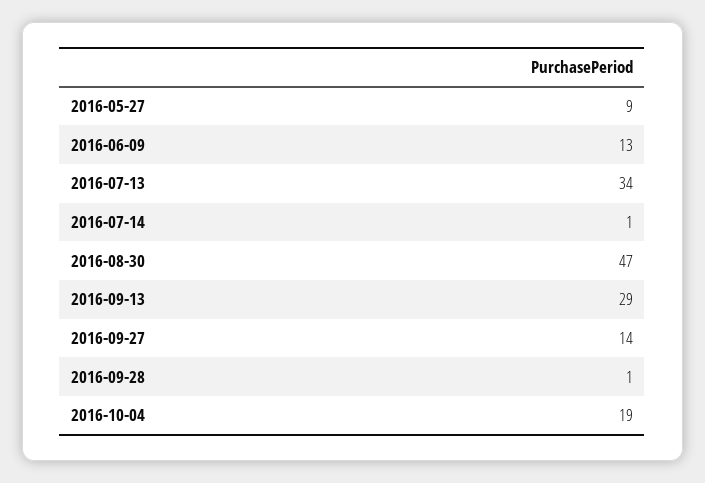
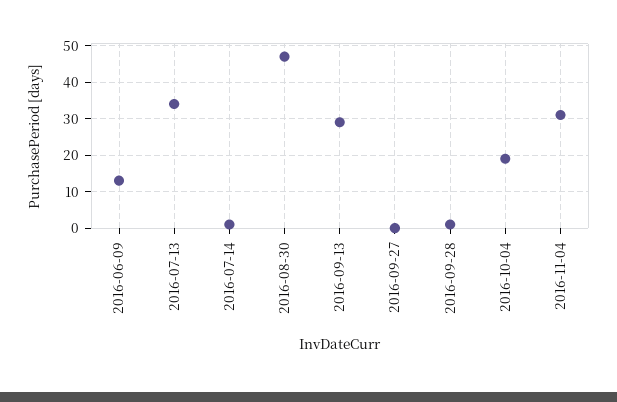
2016-05-27: 9 -> none
2016-09-27: 14 -> 0
2016-11-04: none -> 30

